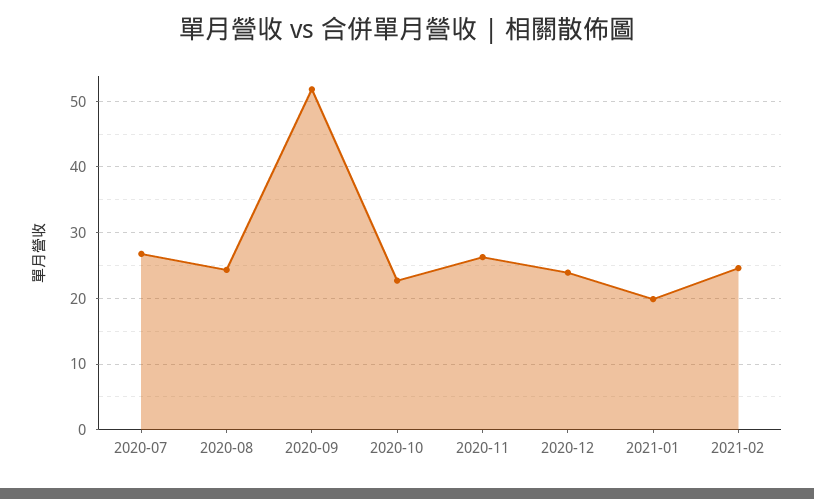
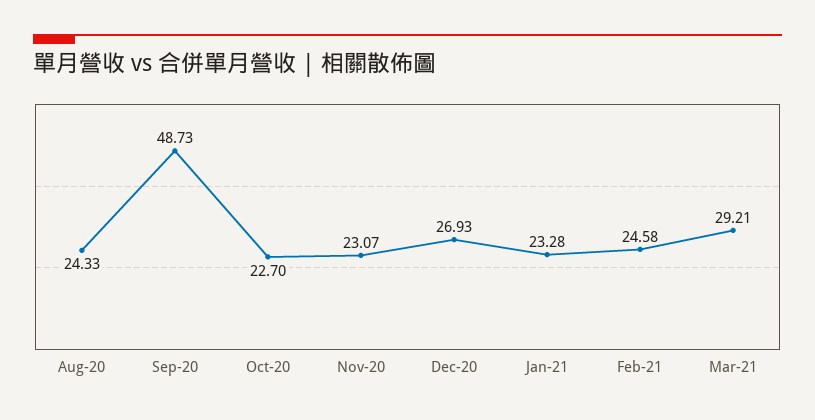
2020-07: 27 -> none
2020-09: 52 -> 48.73
2020-11: 26 -> 23.07
2020-12: 24 -> 26.93
2021-01: 20 -> 23.28
Mar-21: none -> 29.21

